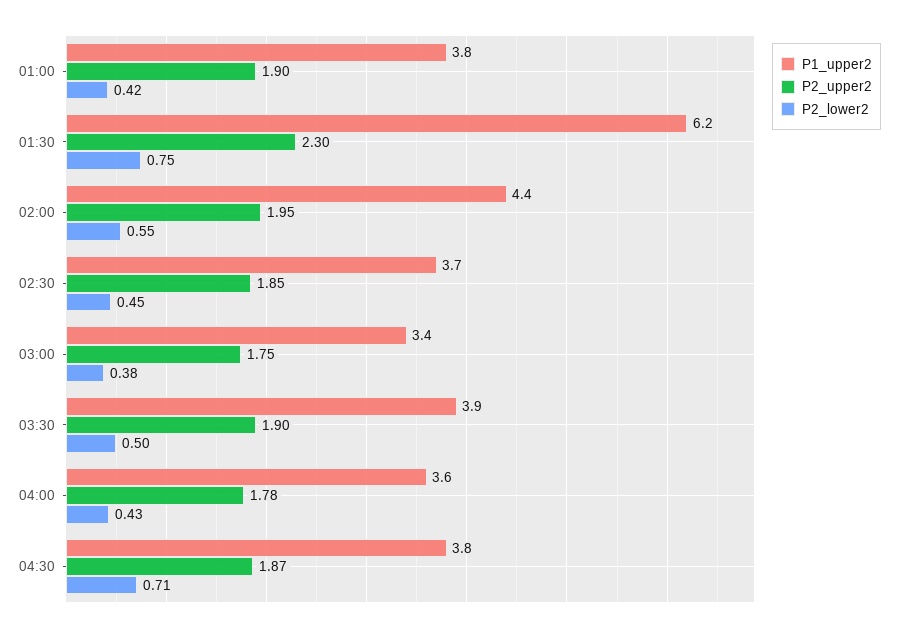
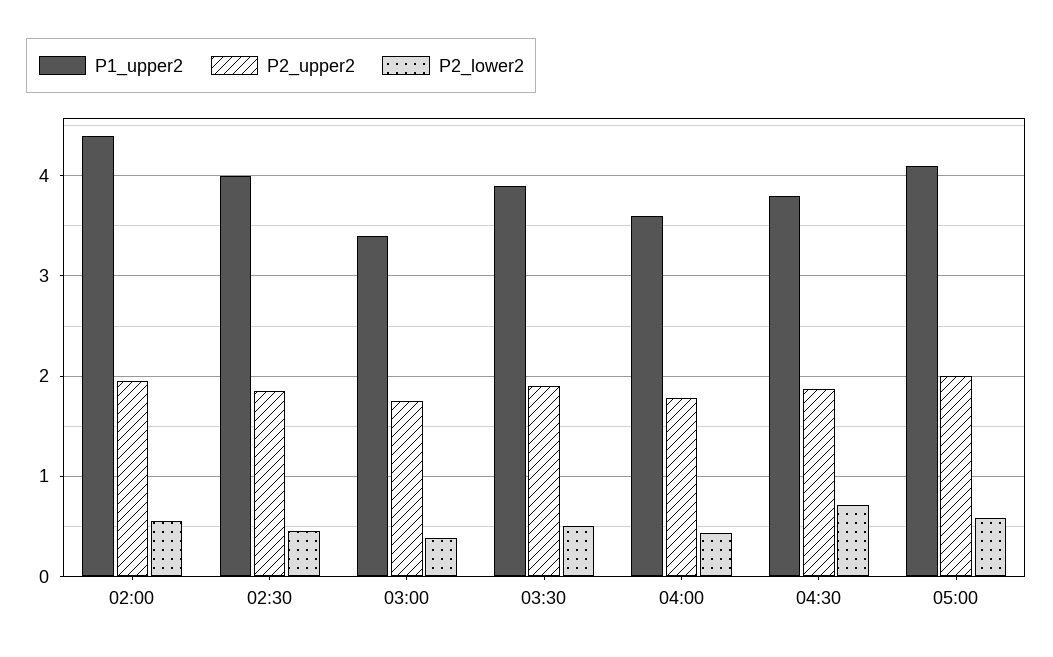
P1_upper2, 01:00: 3.8 -> none
P2_upper2, 01:00: 1.9 -> none
P2_lower2, 01:00: 0.42 -> none
P1_upper2, 01:30: 6.2 -> none
P2_upper2, 01:30: 2.3 -> none
P2_lower2, 01:30: 0.75 -> none
P1_upper2, 02:30: 3.7 -> 4
P1_upper2, 05:00: none -> 4.1
P2_upper2, 05:00: none -> 2
P2_lower2, 05:00: none -> 0.6

